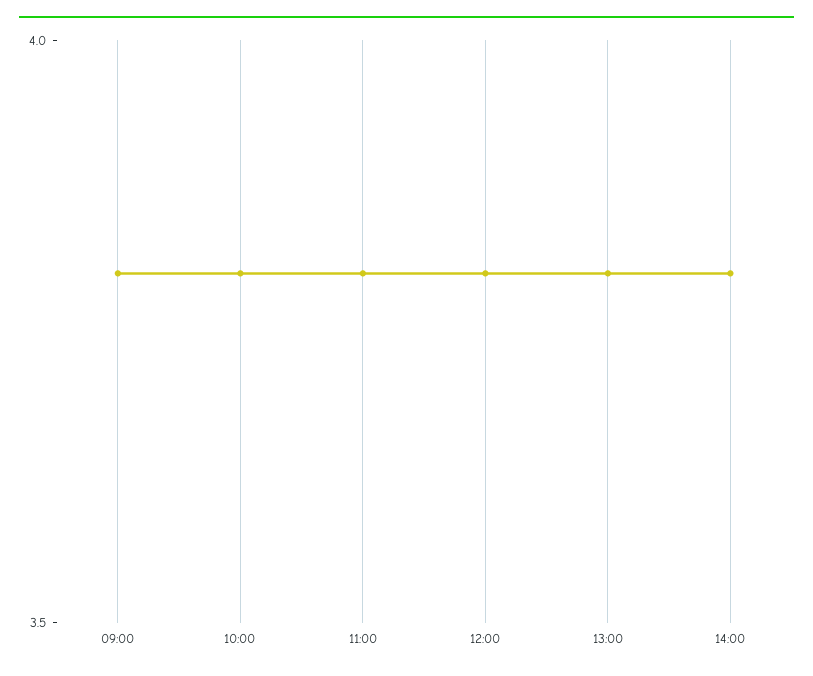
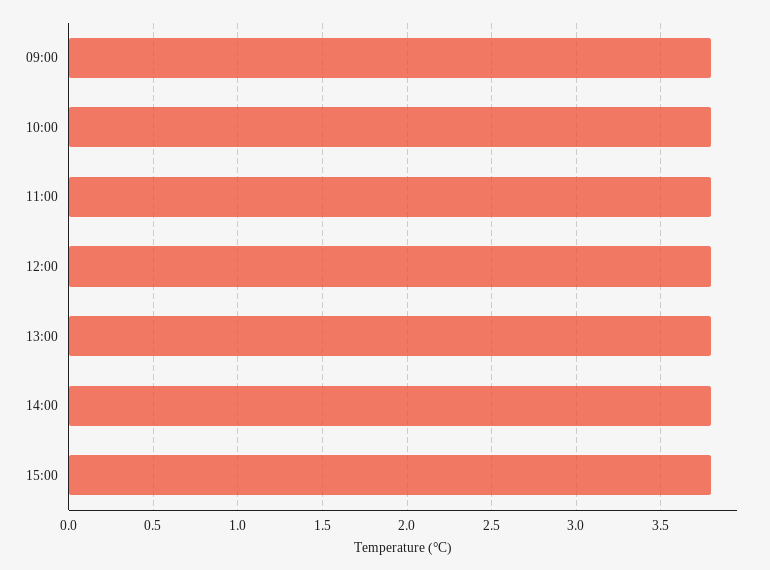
15:00: none -> 3.8

